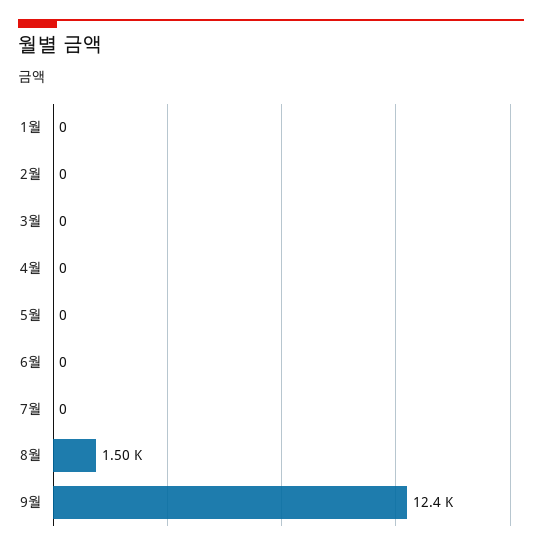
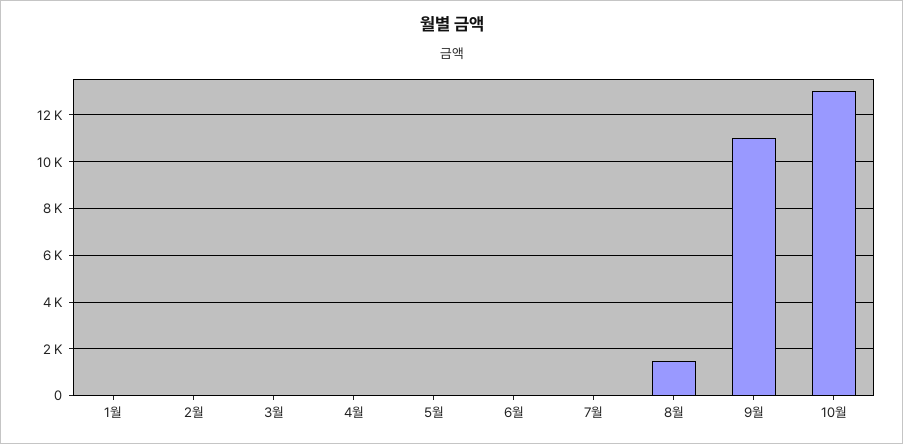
9월: 12400 -> 11000
10월: none -> 13000

